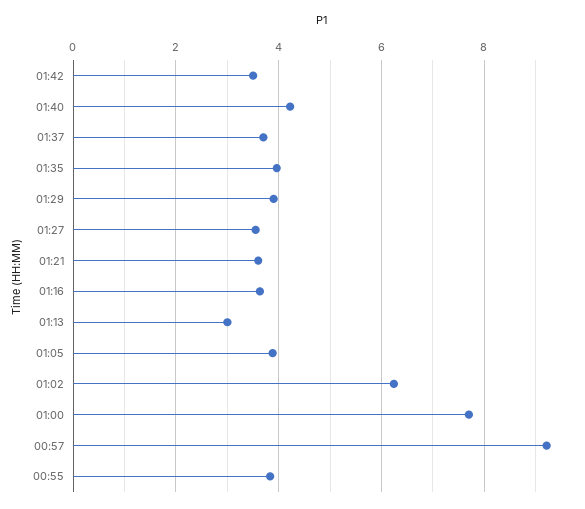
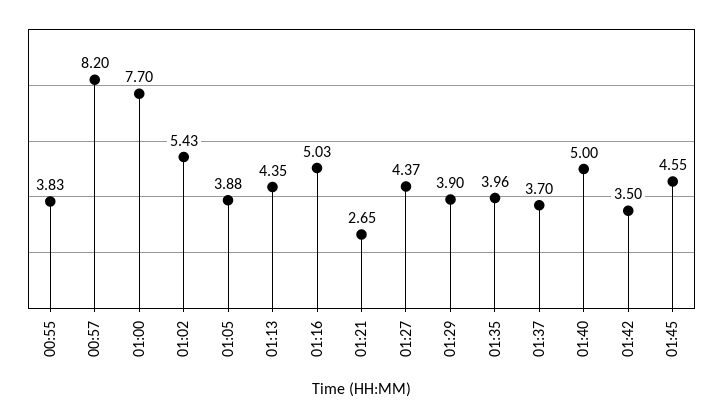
01:40: 4.2 -> 5
01:27: 3.6 -> 4.37
01:21: 3.6 -> 2.65
01:16: 3.6 -> 5.03
01:13: 3 -> 4.35
01:02: 6.2 -> 5.43
00:57: 9.2 -> 8.2
01:45: none -> 4.55

